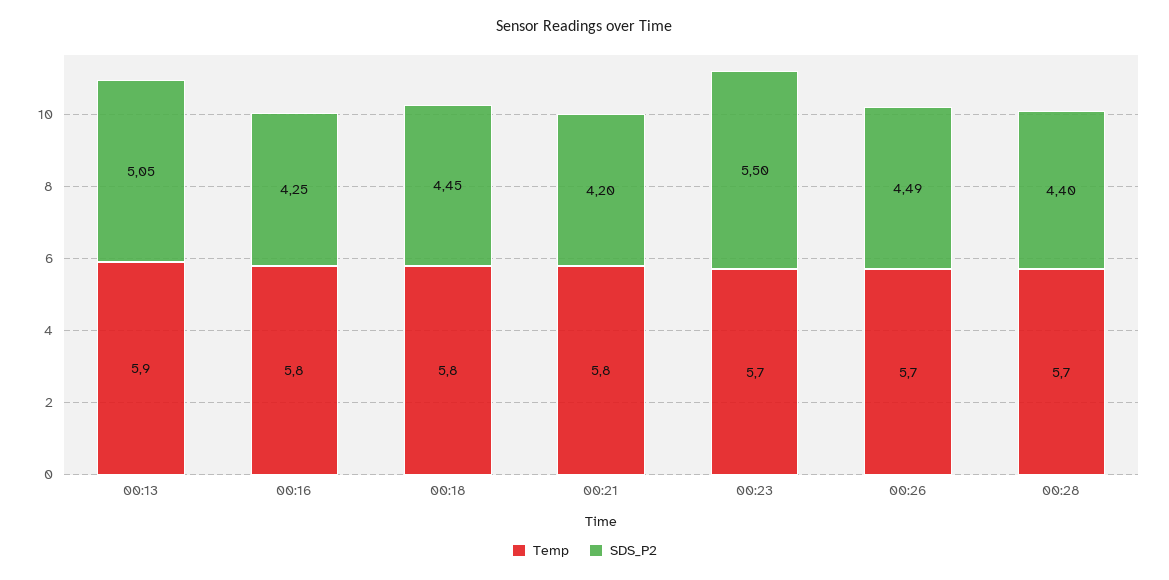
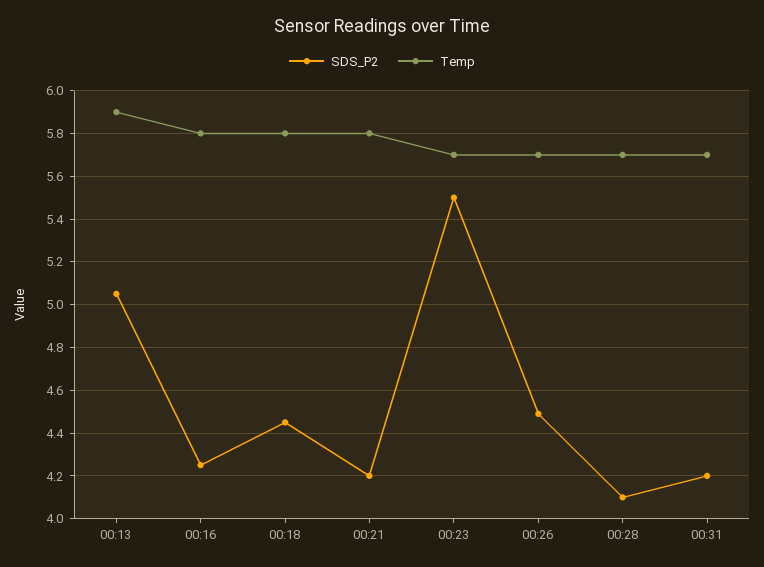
SDS_P2, 00:28: 4.4 -> 4.1
SDS_P2, 00:31: none -> 4.2
Temp, 00:31: none -> 5.7

